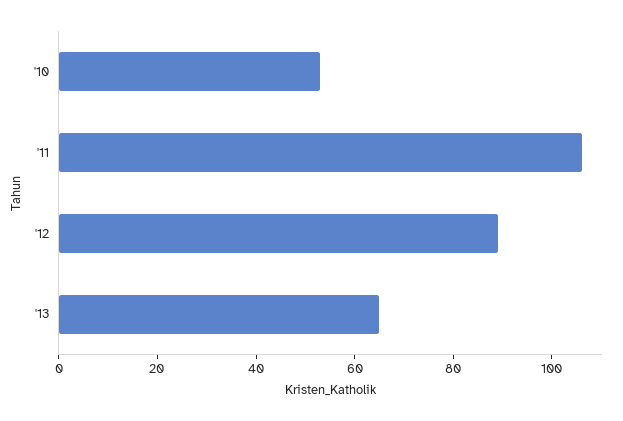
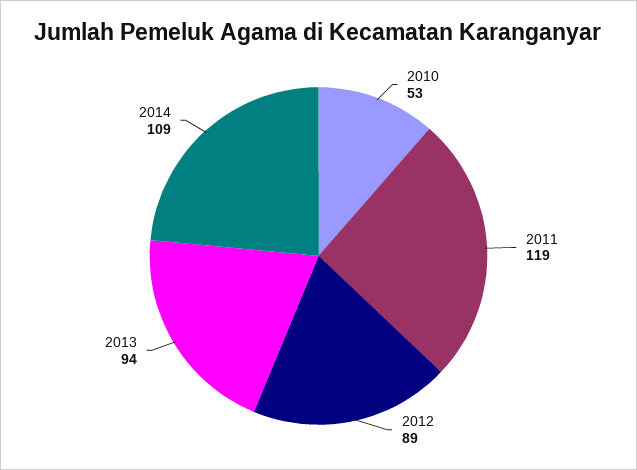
'11: 105 -> 119
'13: 65 -> 94
2014: none -> 109

